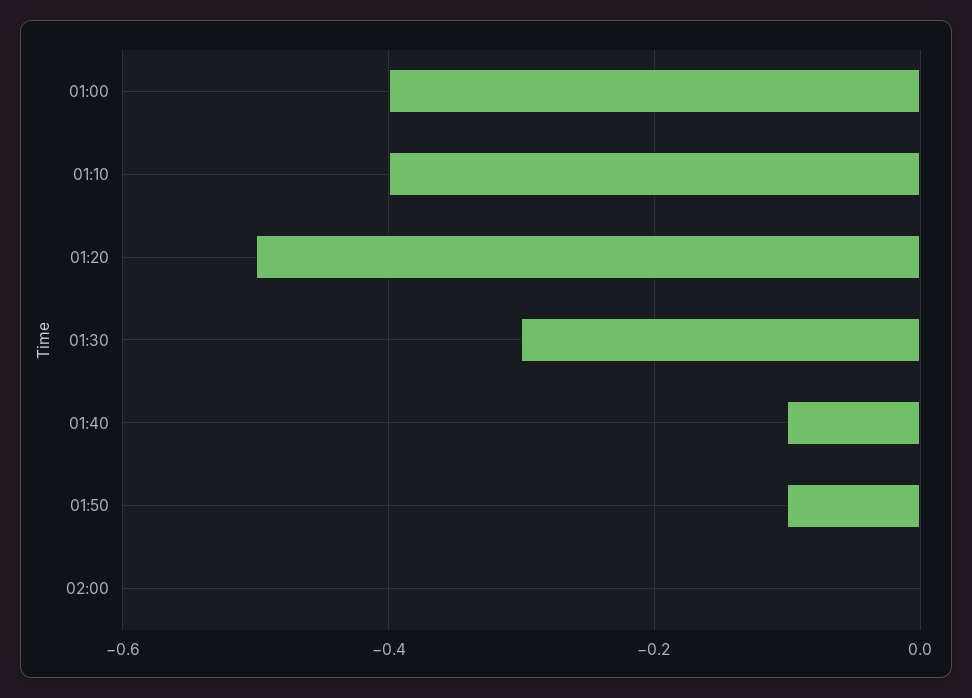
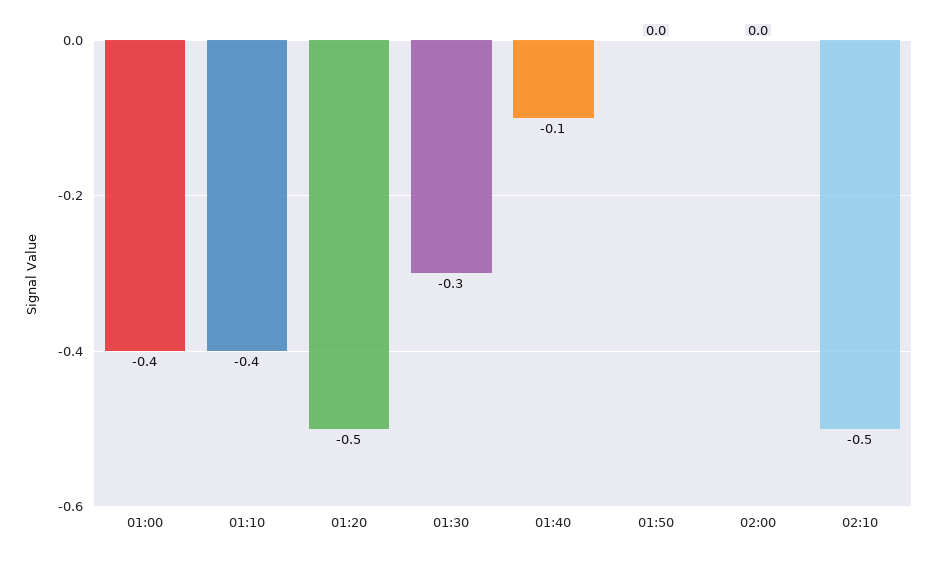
01:50: -0.1 -> 0
02:10: none -> -0.5

